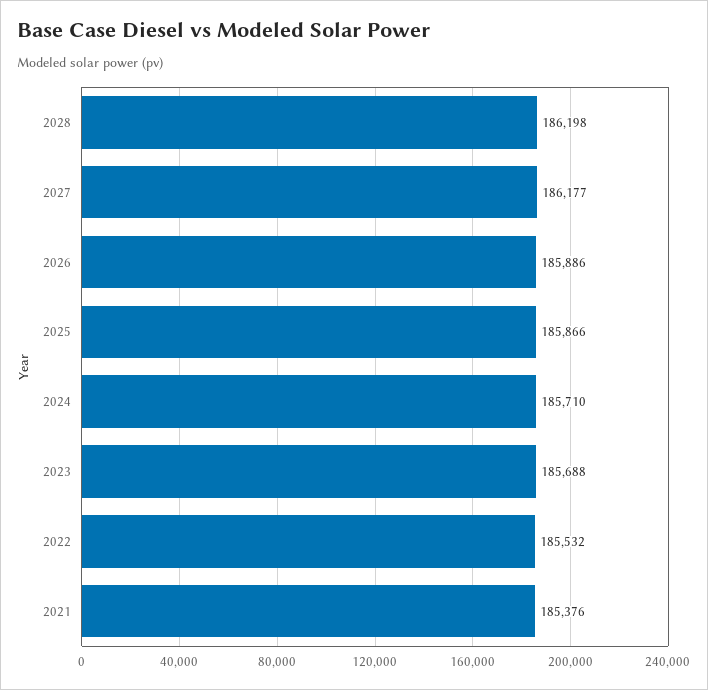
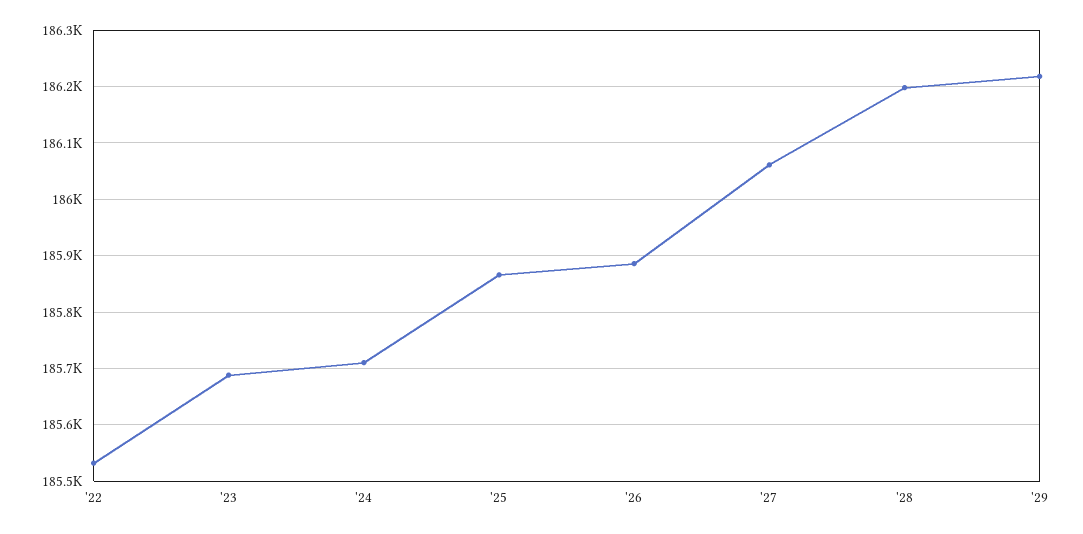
2027: 186177 -> 186060
2021: 185376 -> none
'29: none -> 186220

